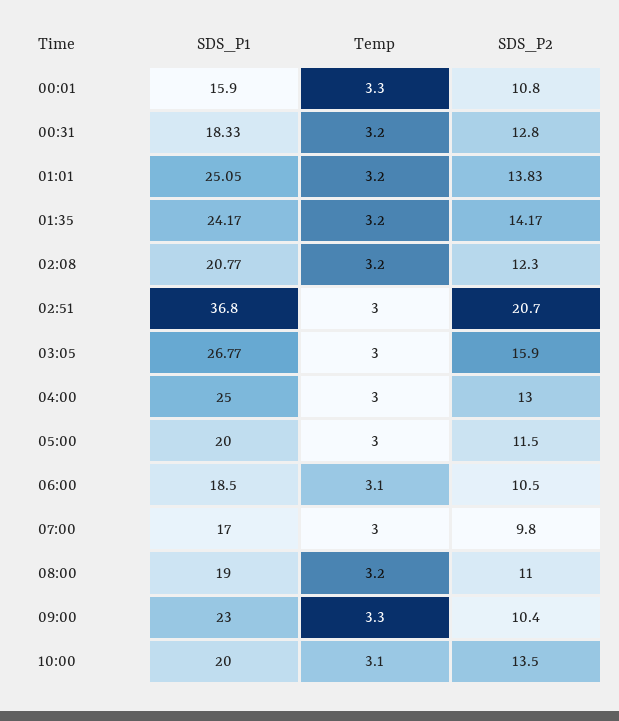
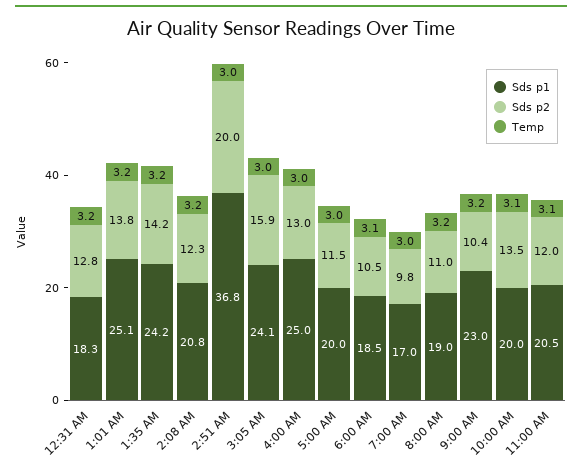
SDS_P1, 00:01: 15.9 -> none
Temp, 00:01: 3.3 -> none
SDS_P2, 00:01: 10.8 -> none
SDS_P2, 02:51: 20.7 -> 20
SDS_P1, 03:05: 26.77 -> 24.1
Temp, 09:00: 3.3 -> 3.2
SDS_P1, 11:00 AM: none -> 20.5
SDS_P2, 11:00 AM: none -> 12
Temp, 11:00 AM: none -> 3.1

